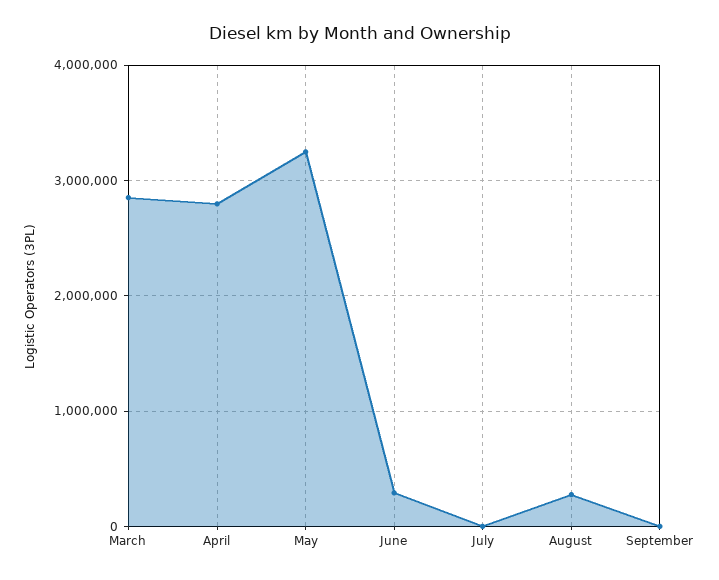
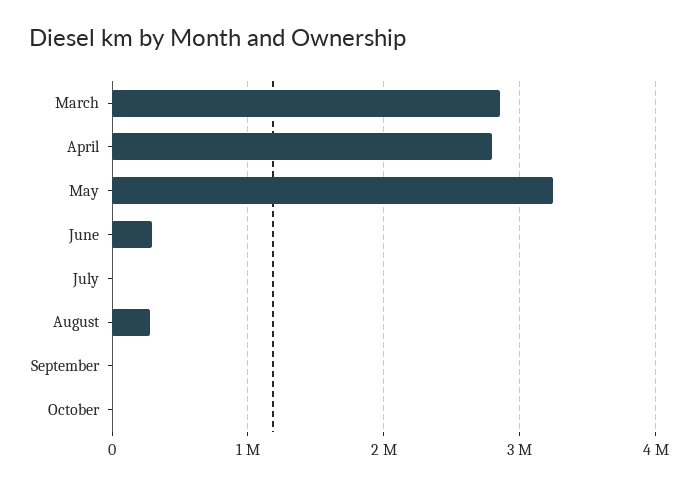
October: none -> 0

